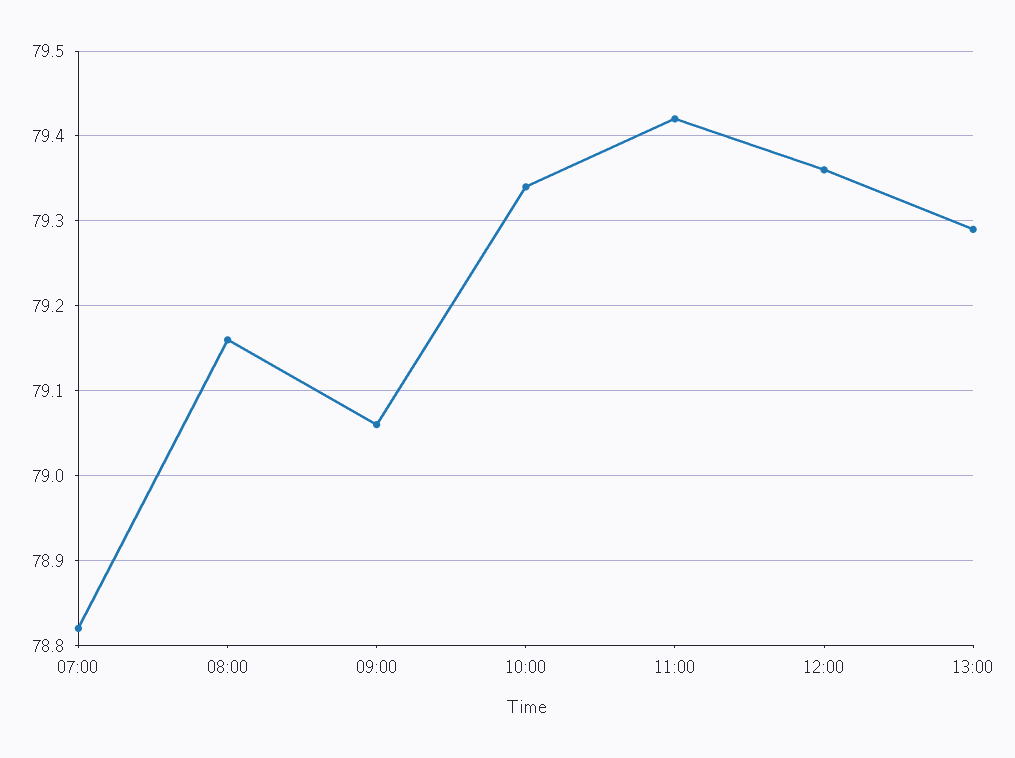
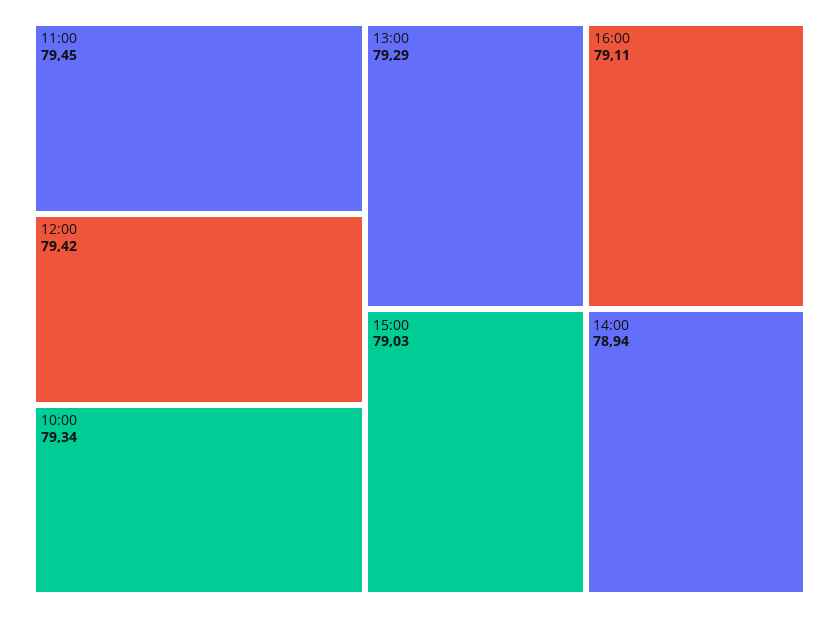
07:00: 78.82 -> none
08:00: 79.16 -> none
09:00: 79.06 -> none
11:00: 79.42 -> 79.45
12:00: 79.36 -> 79.42
16:00: none -> 79.11
15:00: none -> 79.03
14:00: none -> 78.94

